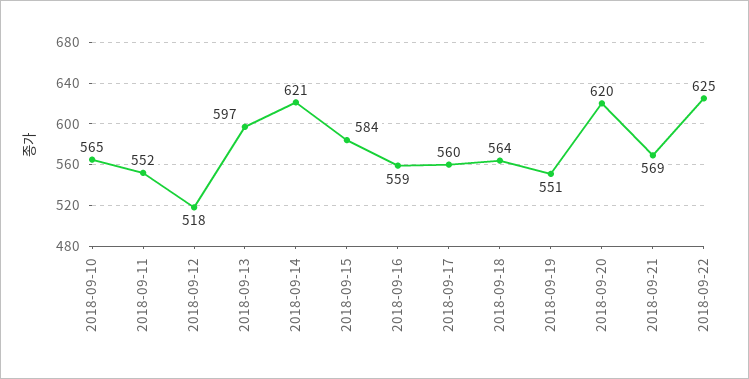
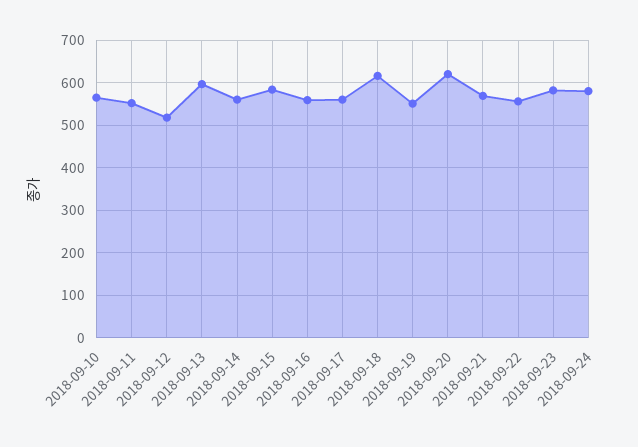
2018-09-14: 621 -> 560
2018-09-18: 564 -> 620
2018-09-22: 625 -> 560
2018-09-23: none -> 580
2018-09-24: none -> 580

